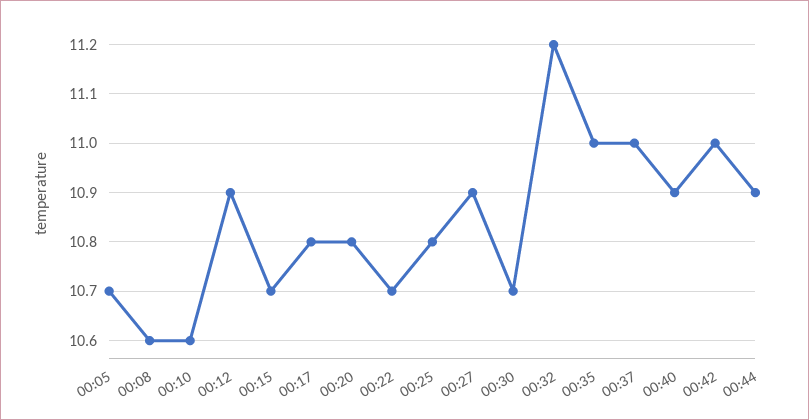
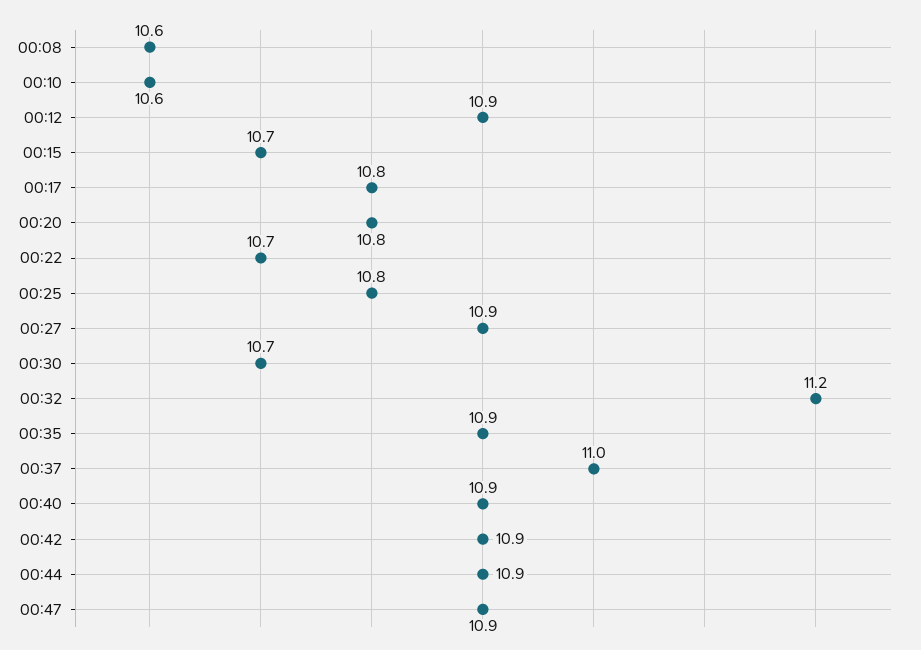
00:05: 10.7 -> none
00:35: 11 -> 10.9
00:42: 11 -> 10.9
00:47: none -> 10.9

